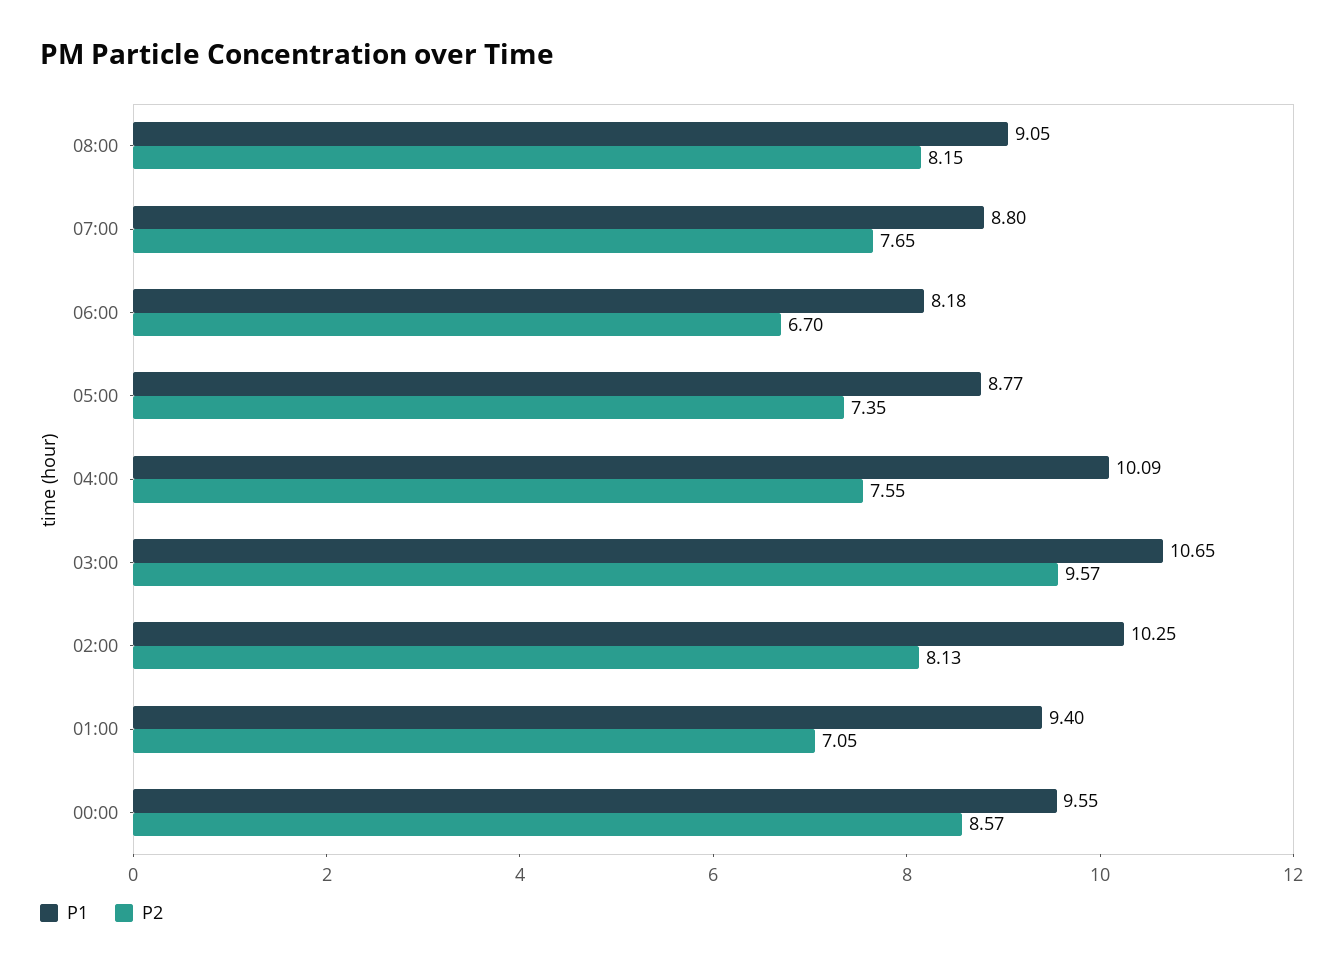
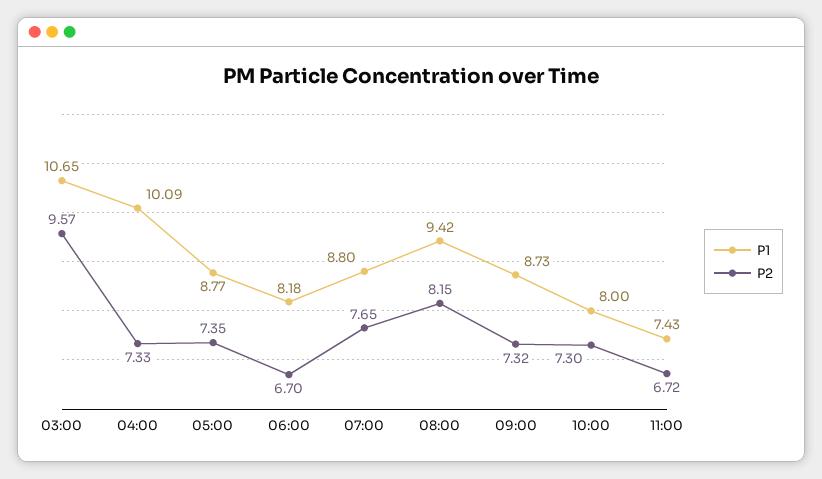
P1, 08:00: 9.05 -> 9.42
P2, 04:00: 7.55 -> 7.33
P1, 02:00: 10.25 -> none
P2, 02:00: 8.13 -> none
P1, 01:00: 9.4 -> none
P2, 01:00: 7.05 -> none
P1, 00:00: 9.55 -> none
P2, 00:00: 8.57 -> none
P1, 09:00: none -> 8.73
P2, 09:00: none -> 7.32
P1, 10:00: none -> 8
P2, 10:00: none -> 7.3
P1, 11:00: none -> 7.43
P2, 11:00: none -> 6.72

